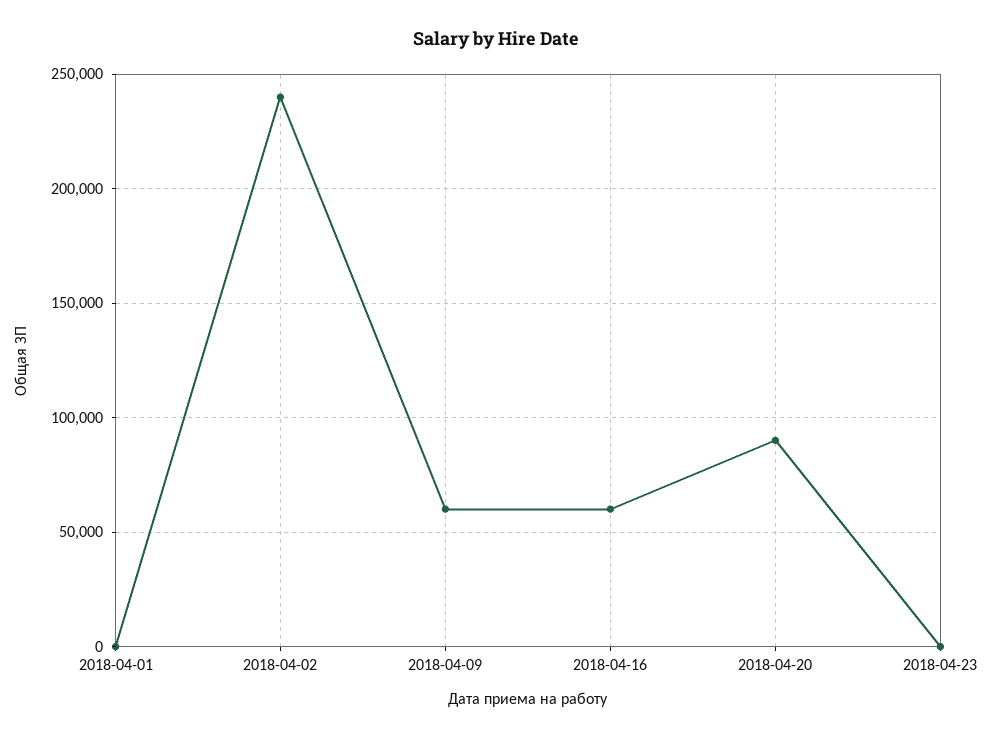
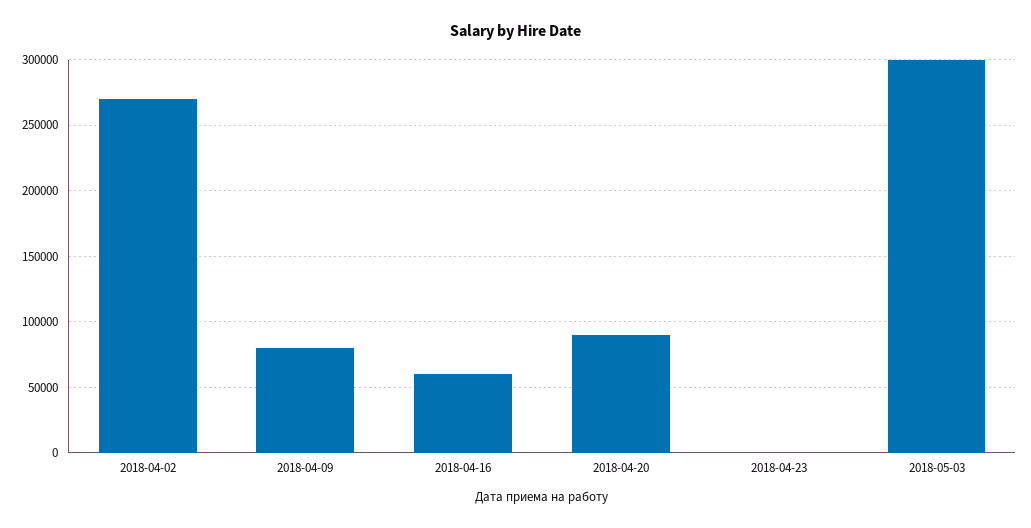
2018-04-01: 0 -> none
2018-04-02: 240000 -> 270000
2018-04-09: 60000 -> 80000
2018-05-03: none -> 300000

